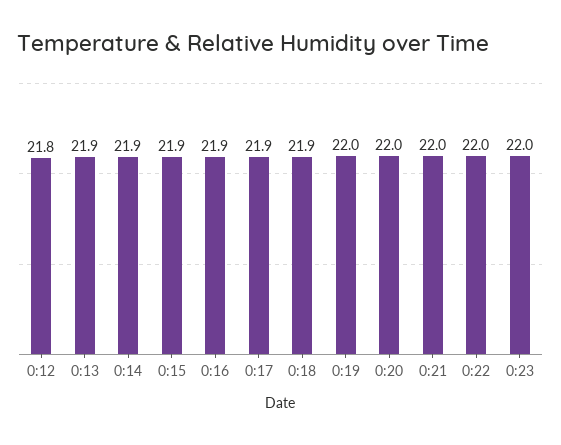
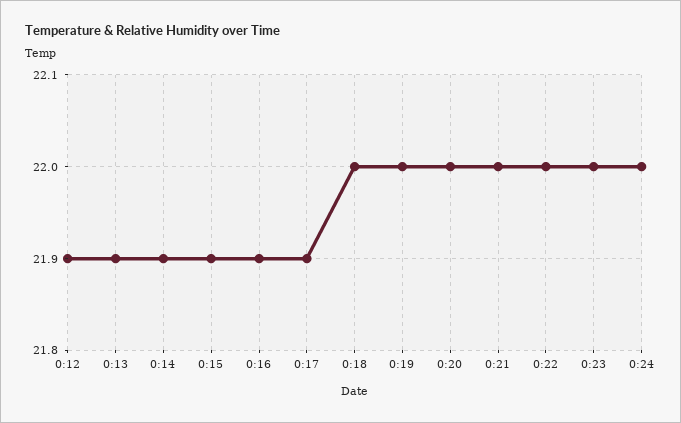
0:12: 21.8 -> 21.9
0:18: 21.9 -> 22
0:24: none -> 22

